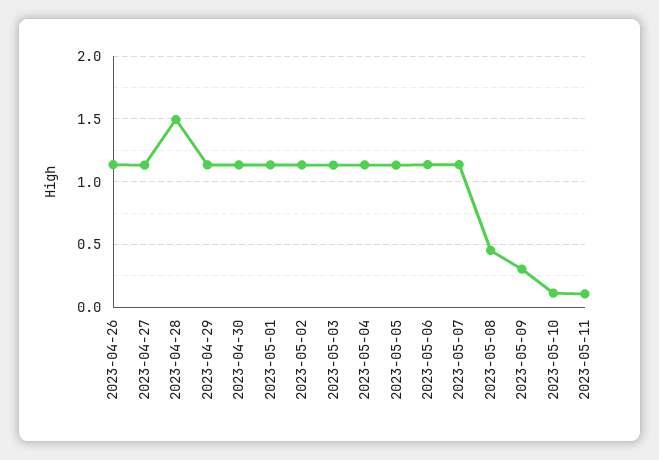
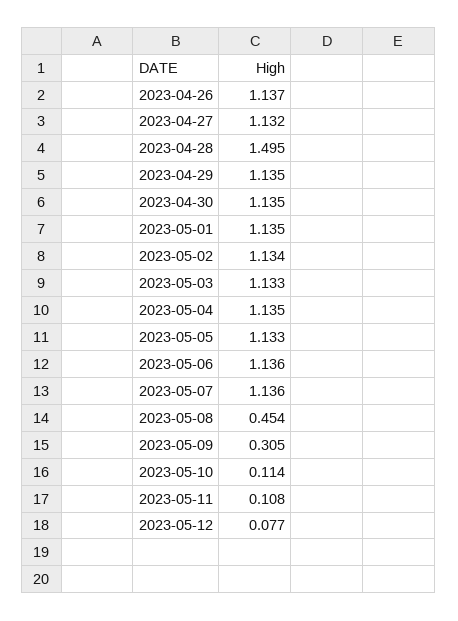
2023-05-12: none -> 0.077

